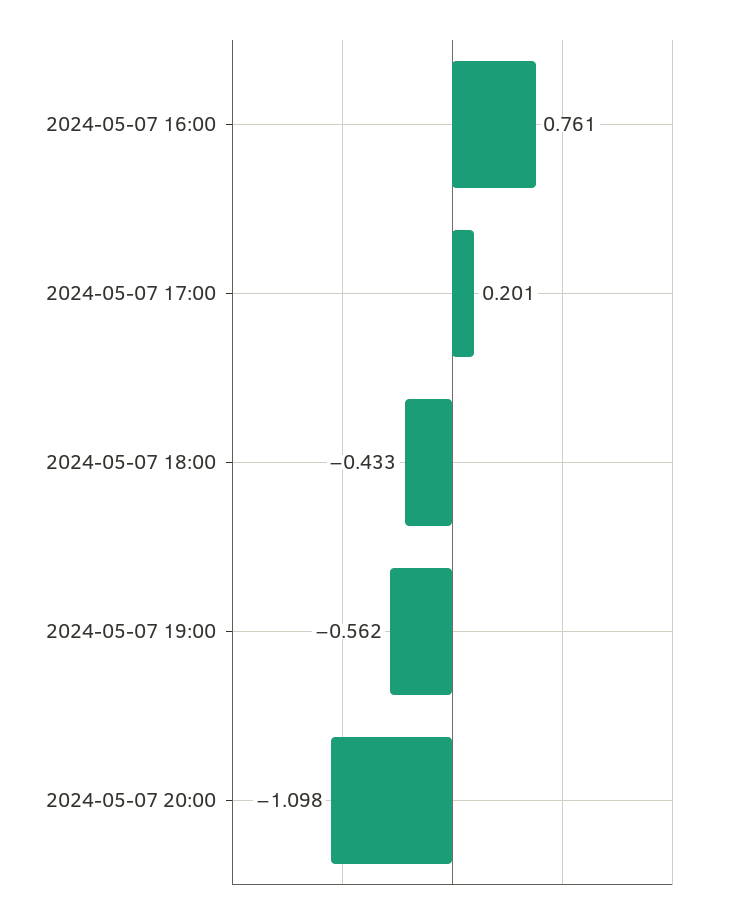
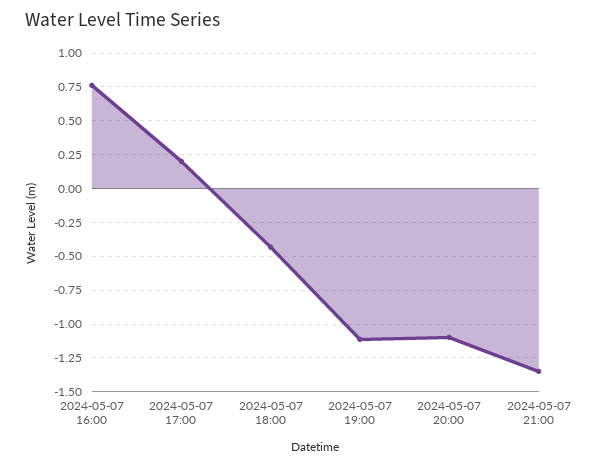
2024-05-07 19:00: -0.562 -> -1.1
2024-05-07 21:00: none -> -1.35

